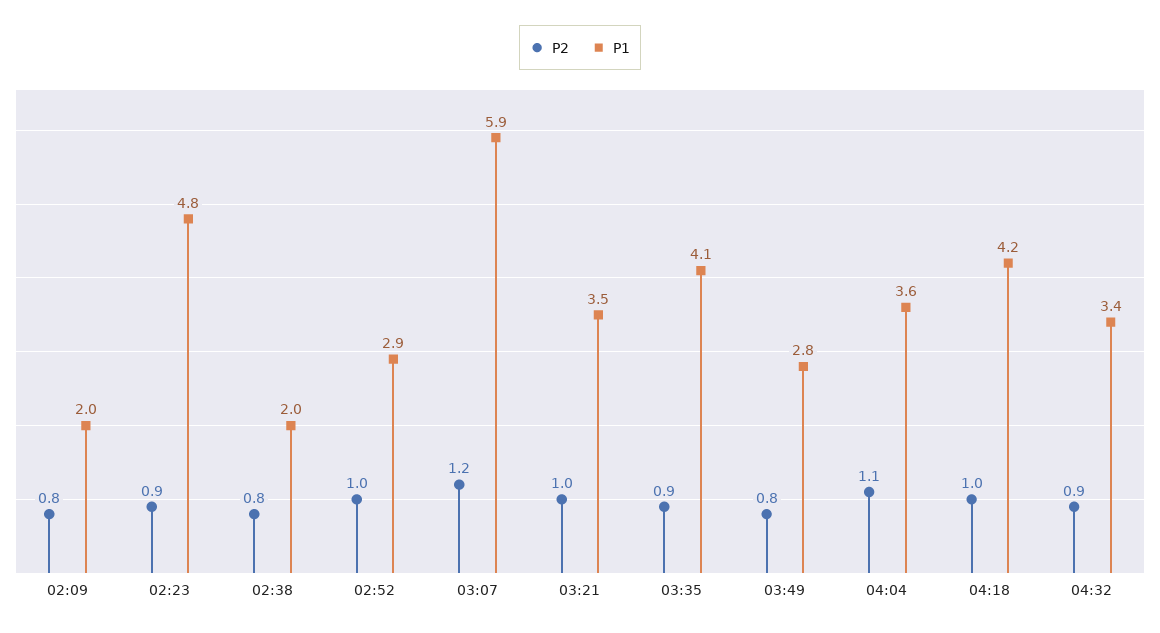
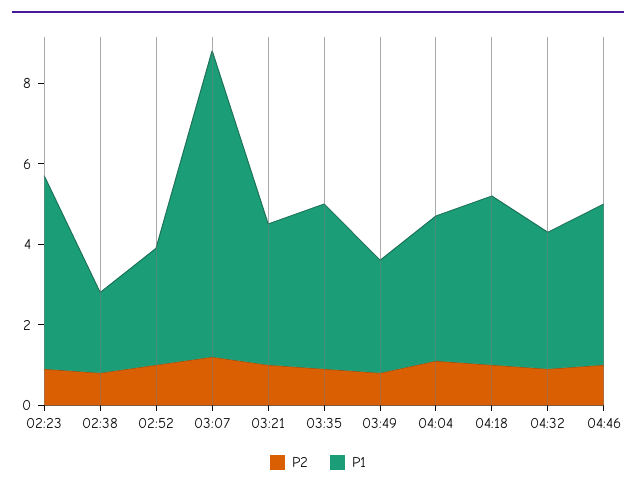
P2, 02:09: 0.8 -> none
P1, 02:09: 2 -> none
P1, 03:07: 5.9 -> 7.5
P2, 04:46: none -> 1
P1, 04:46: none -> 4

